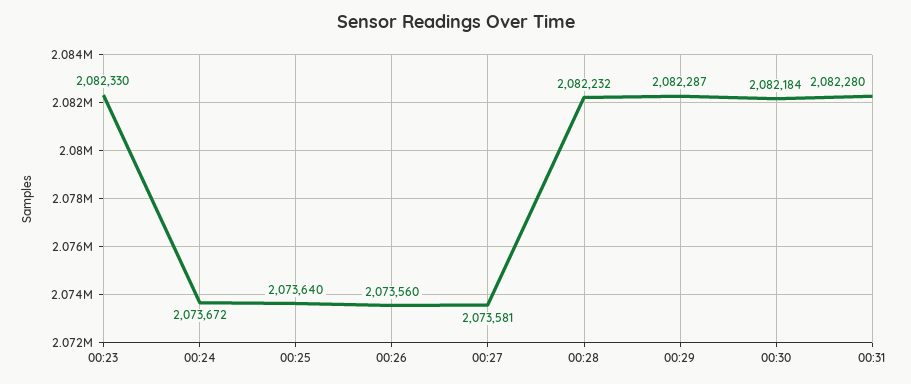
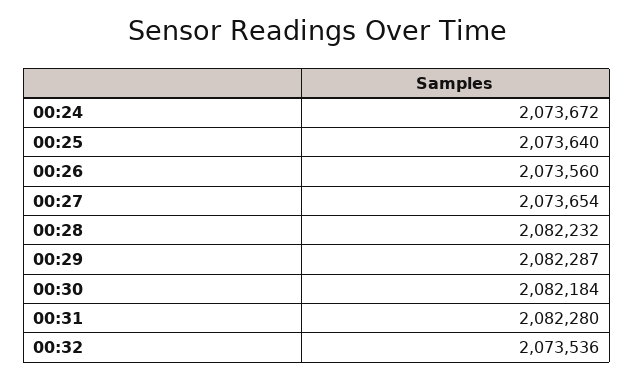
00:23: 2082330 -> none
00:27: 2073581 -> 2073654
00:32: none -> 2073536

